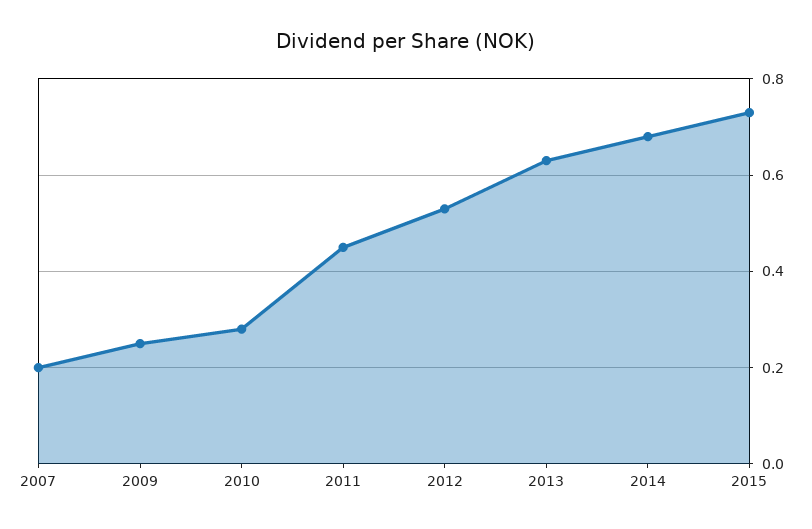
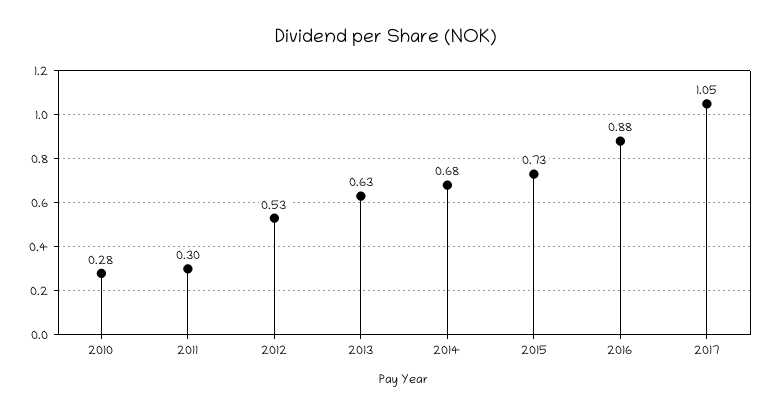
2007: 0.2 -> none
2009: 0.25 -> none
2011: 0.45 -> 0.3
2016: none -> 0.88
2017: none -> 1.05

